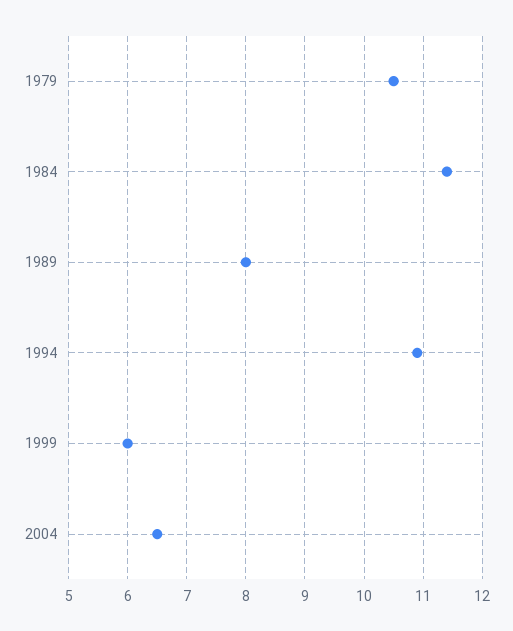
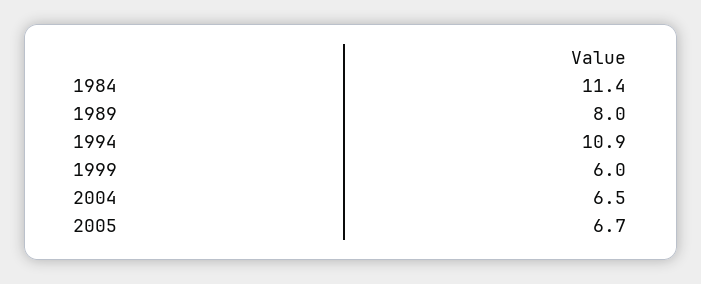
1979: 10.5 -> none
2005: none -> 6.7

